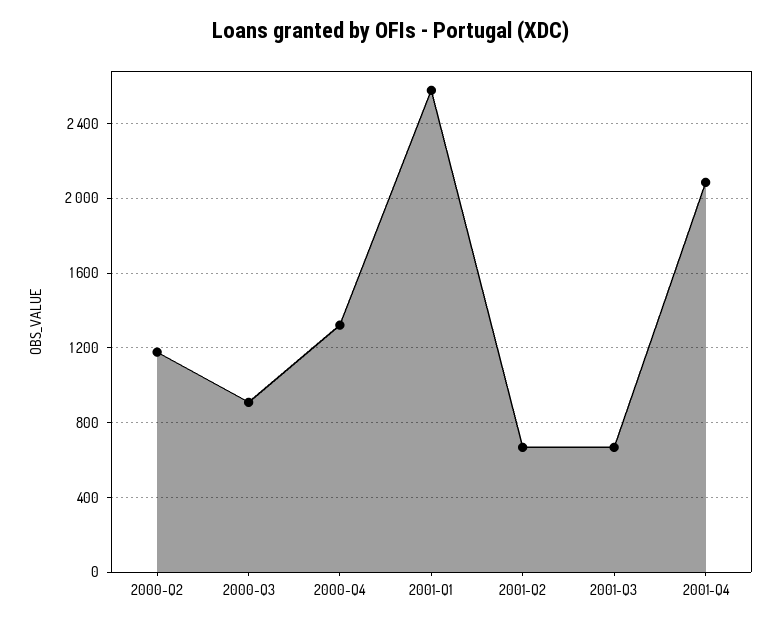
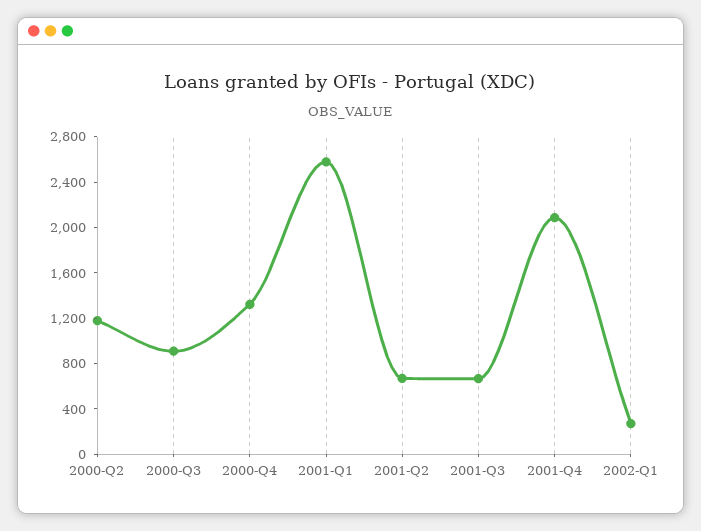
2002-Q1: none -> 300

